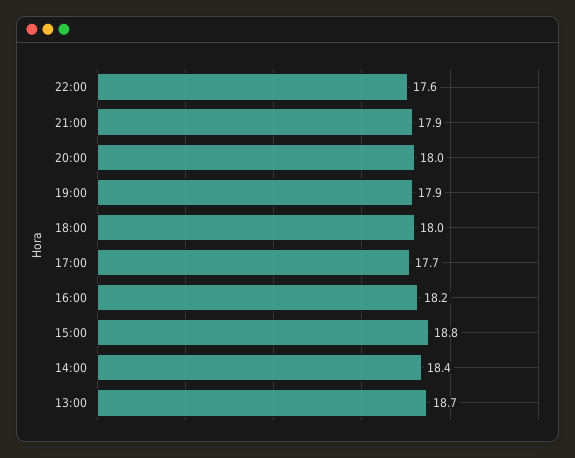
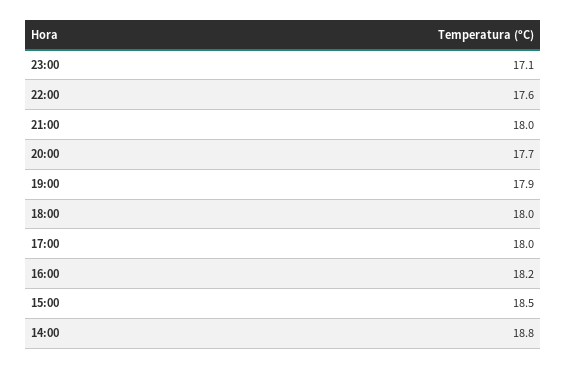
21:00: 17.9 -> 18
20:00: 18 -> 17.7
17:00: 17.7 -> 18
15:00: 18.8 -> 18.5
14:00: 18.4 -> 18.8
13:00: 18.7 -> none
23:00: none -> 17.1

